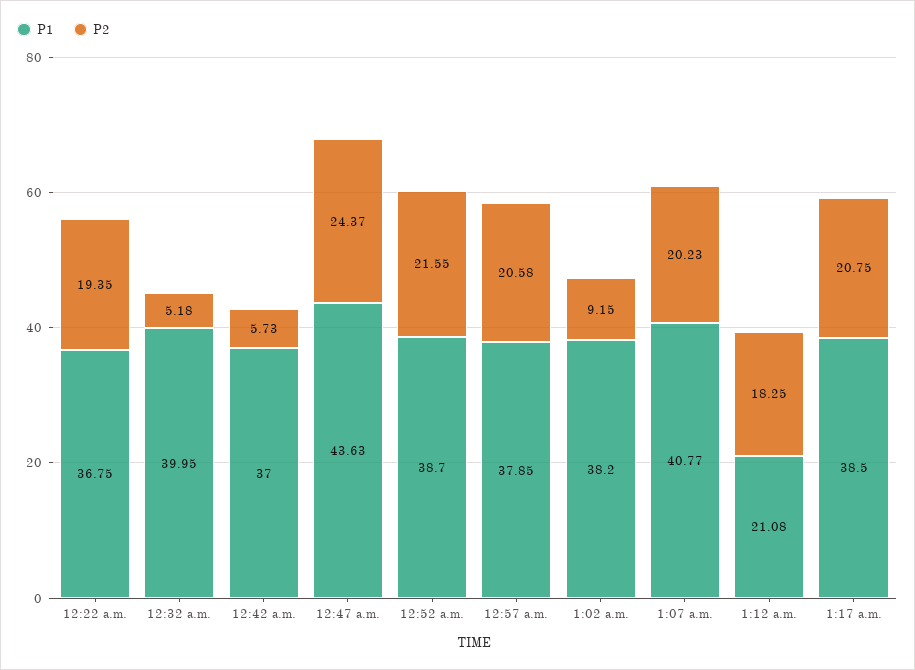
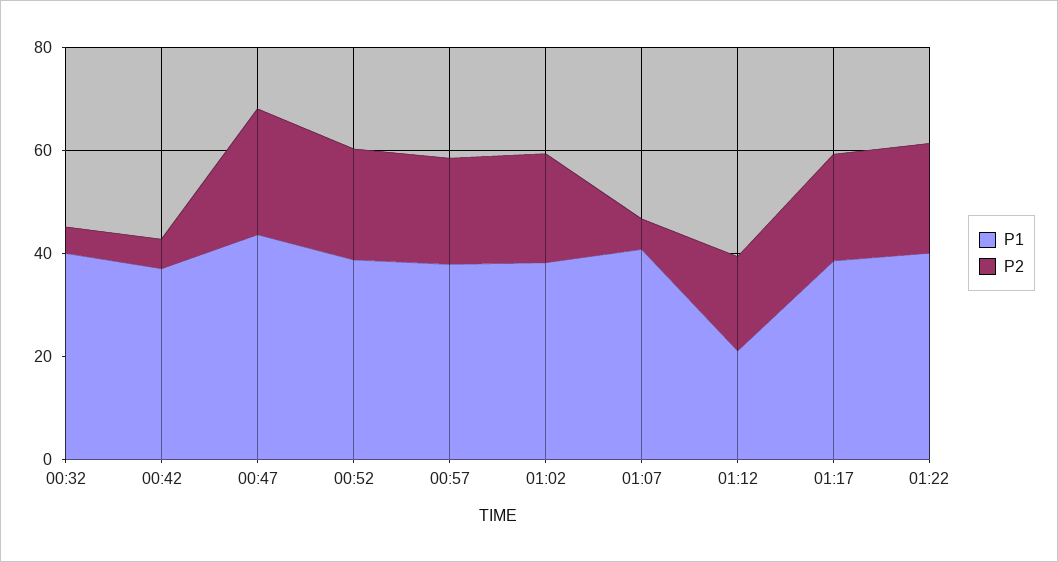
P1, 12:22 a.m.: 36.75 -> none
P2, 12:22 a.m.: 19.35 -> none
P2, 1:02 a.m.: 9.15 -> 20
P2, 1:07 a.m.: 20.23 -> 5
P1, 01:22: none -> 40
P2, 01:22: none -> 20

